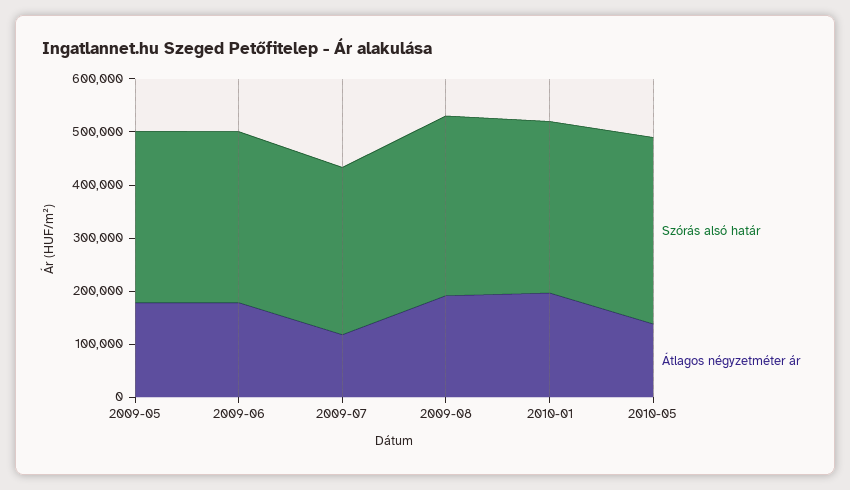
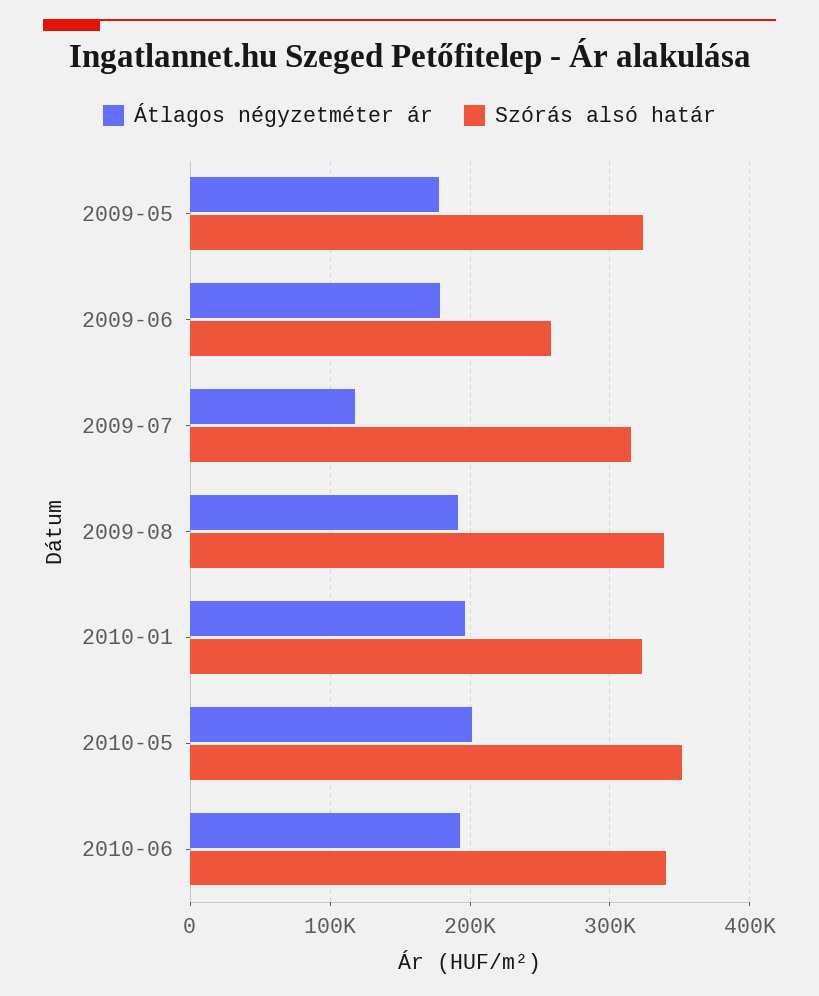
Szórás alsó határ, 2009-06: 320000 -> 260000
Átlagos négyzetméter ár, 2010-05: 140000 -> 200000
Átlagos négyzetméter ár, 2010-06: none -> 190000
Szórás alsó határ, 2010-06: none -> 340000

